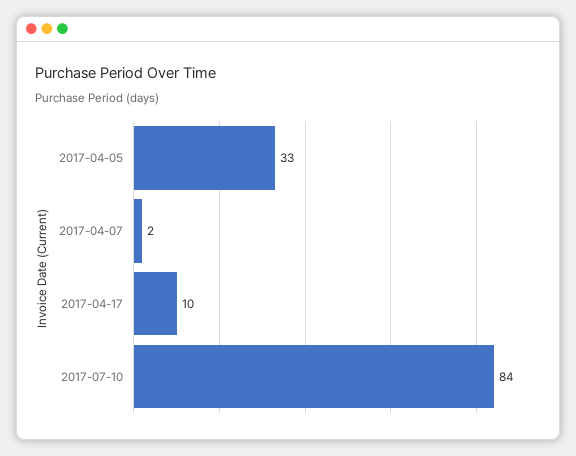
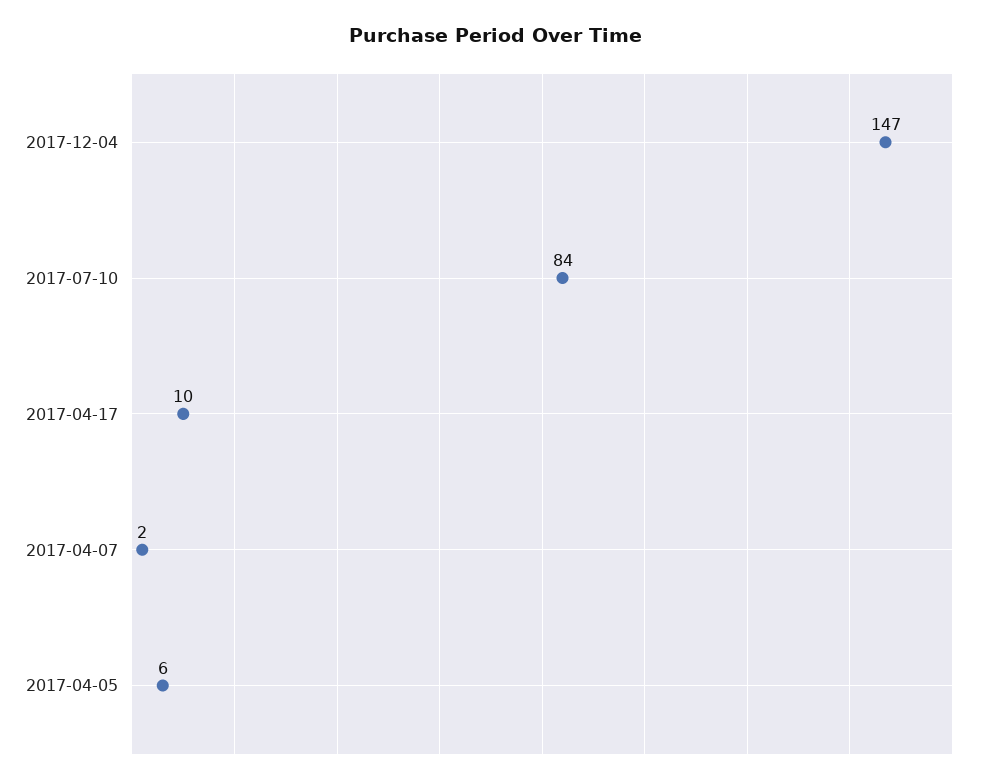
2017-04-05: 33 -> 6
2017-12-04: none -> 147

